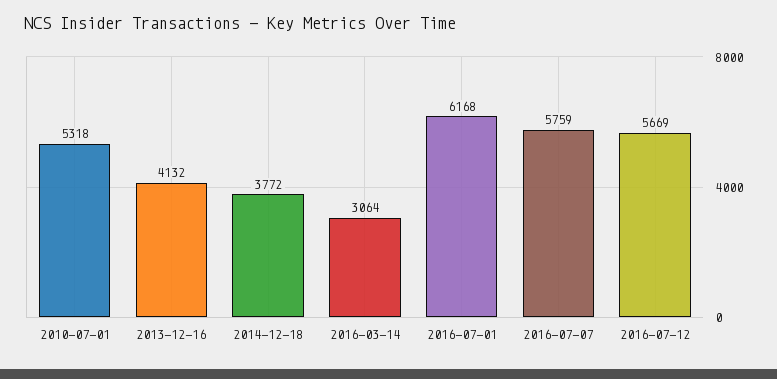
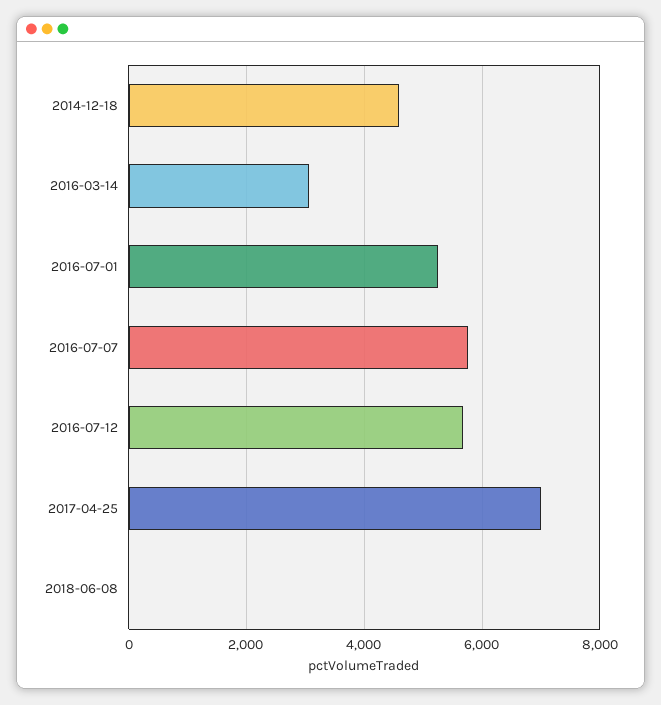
2010-07-01: 5318 -> none
2013-12-16: 4132 -> none
2014-12-18: 3772 -> 4600
2016-07-01: 6168 -> 5200
2017-04-25: none -> 7000
2018-06-08: none -> 0

